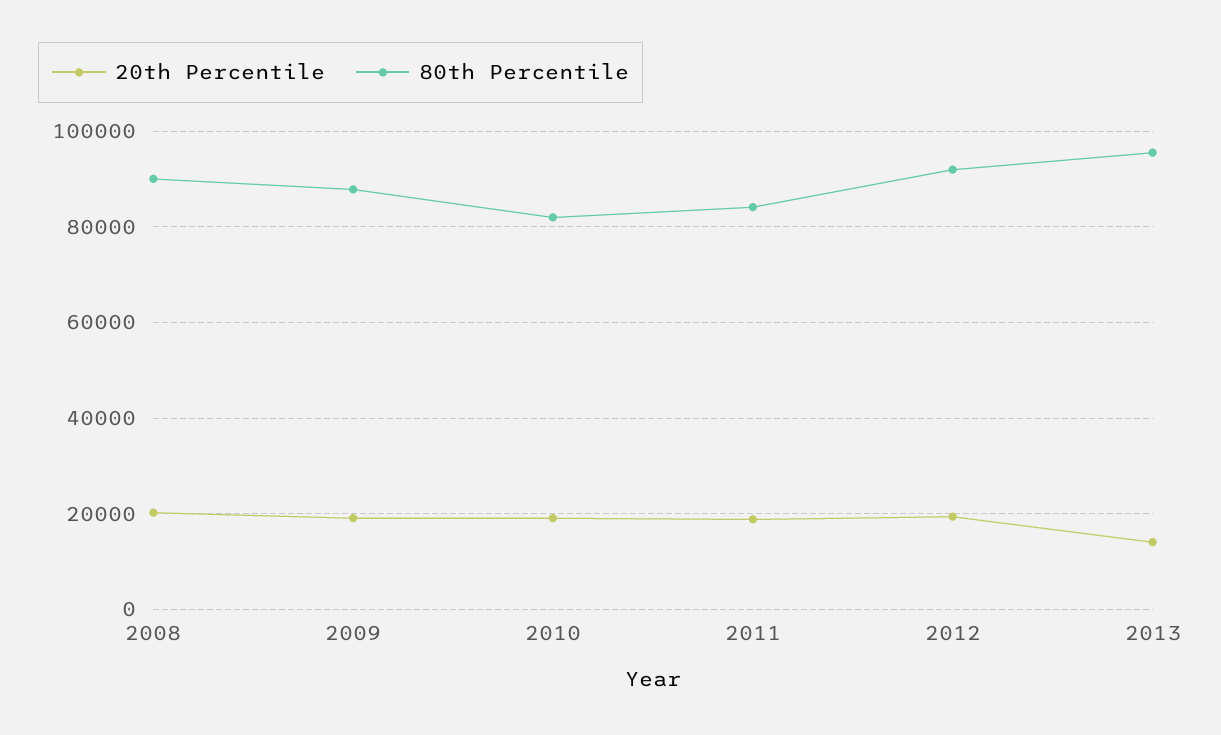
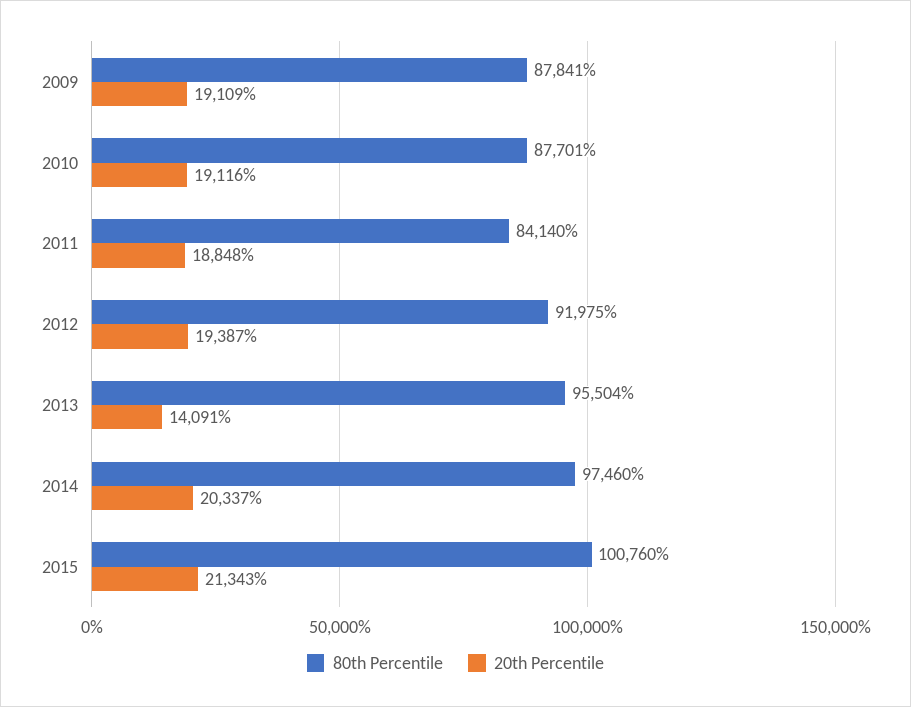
20th Percentile, 2008: 20000 -> none
80th Percentile, 2008: 90000 -> none
80th Percentile, 2010: 82000 -> 87701
80th Percentile, 2014: none -> 97460
20th Percentile, 2014: none -> 20337
80th Percentile, 2015: none -> 100760
20th Percentile, 2015: none -> 21343

